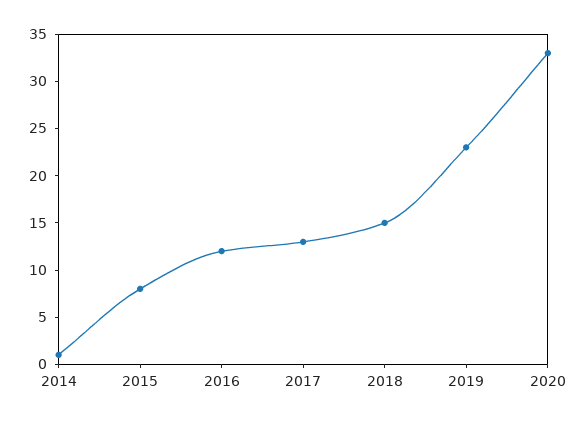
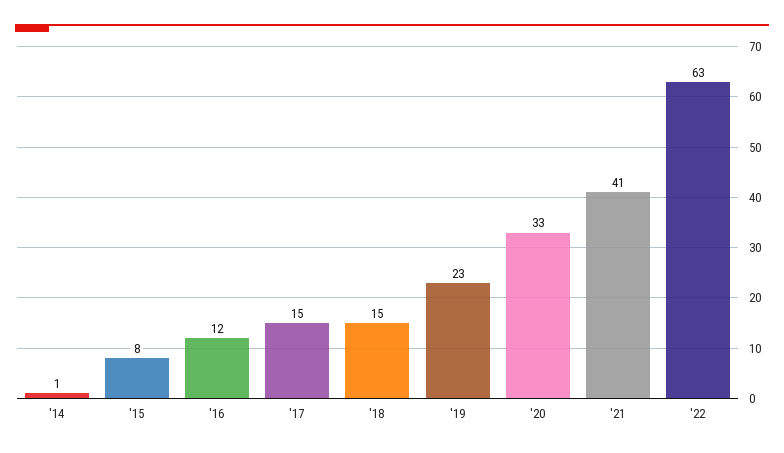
2017: 13 -> 15
'21: none -> 41
'22: none -> 63

